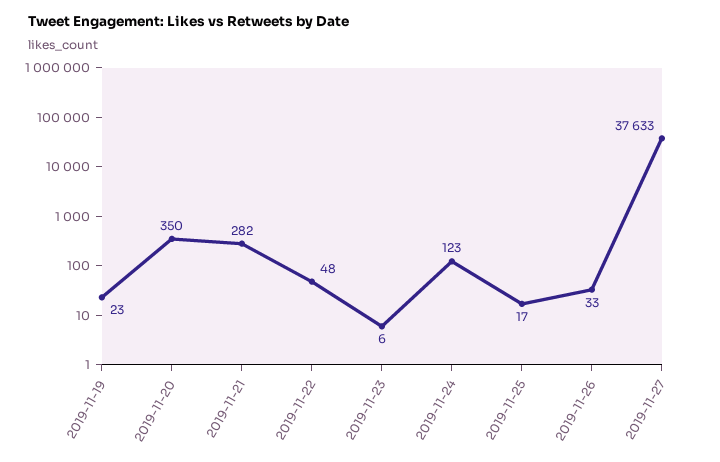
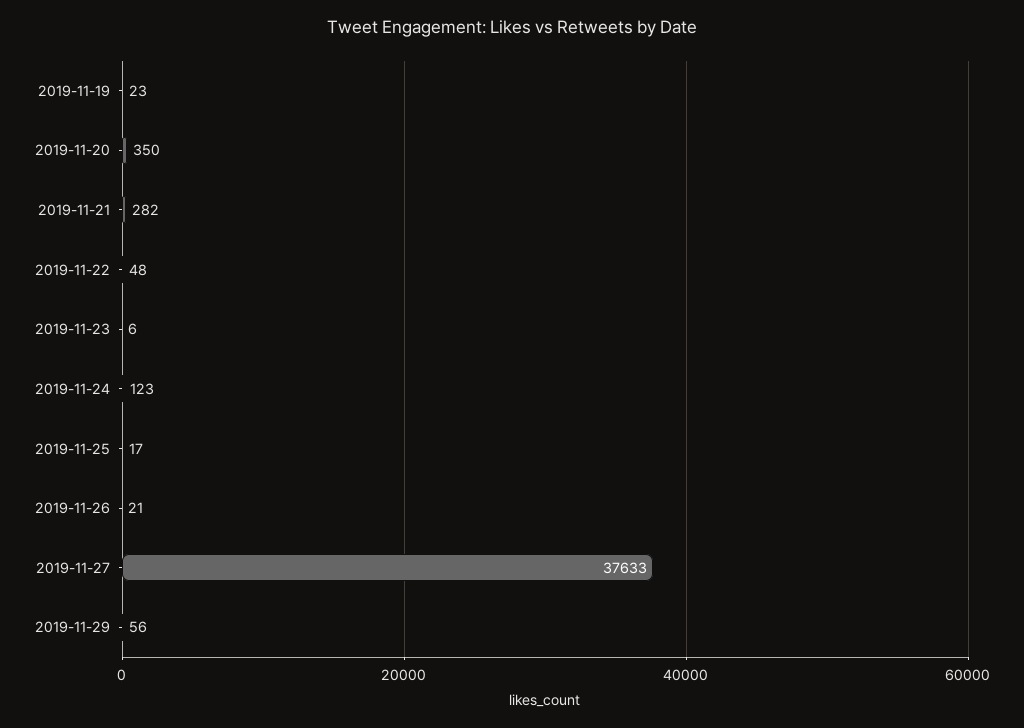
2019-11-26: 33 -> 21
2019-11-29: none -> 56

